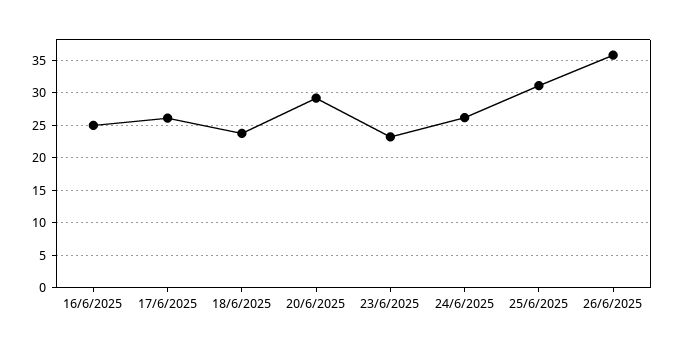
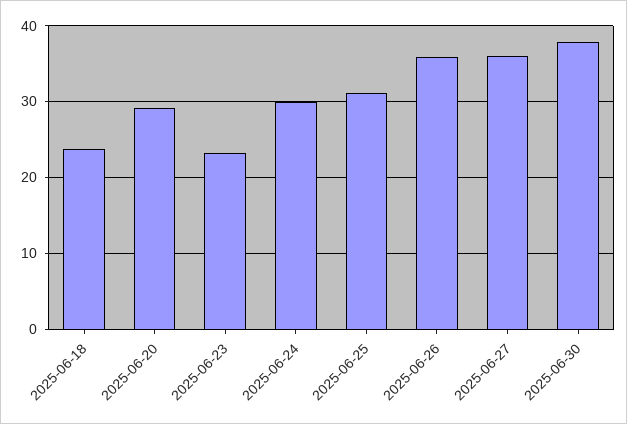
16/6/2025: 25 -> none
17/6/2025: 26 -> none
24/6/2025: 26 -> 30
2025-06-27: none -> 36
2025-06-30: none -> 38

